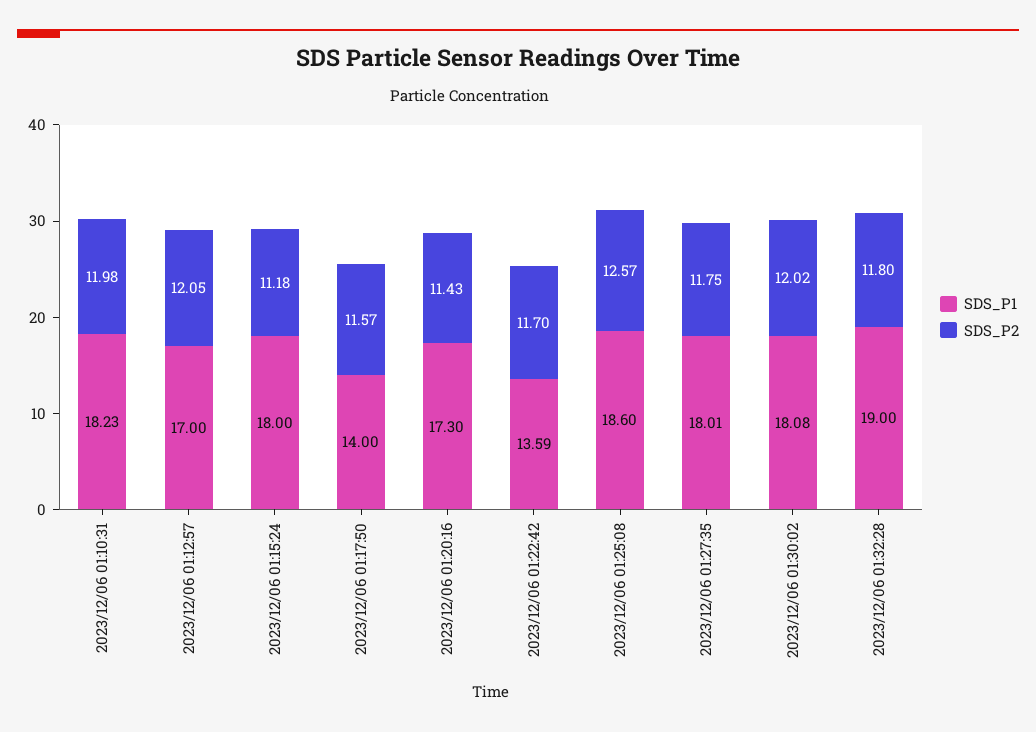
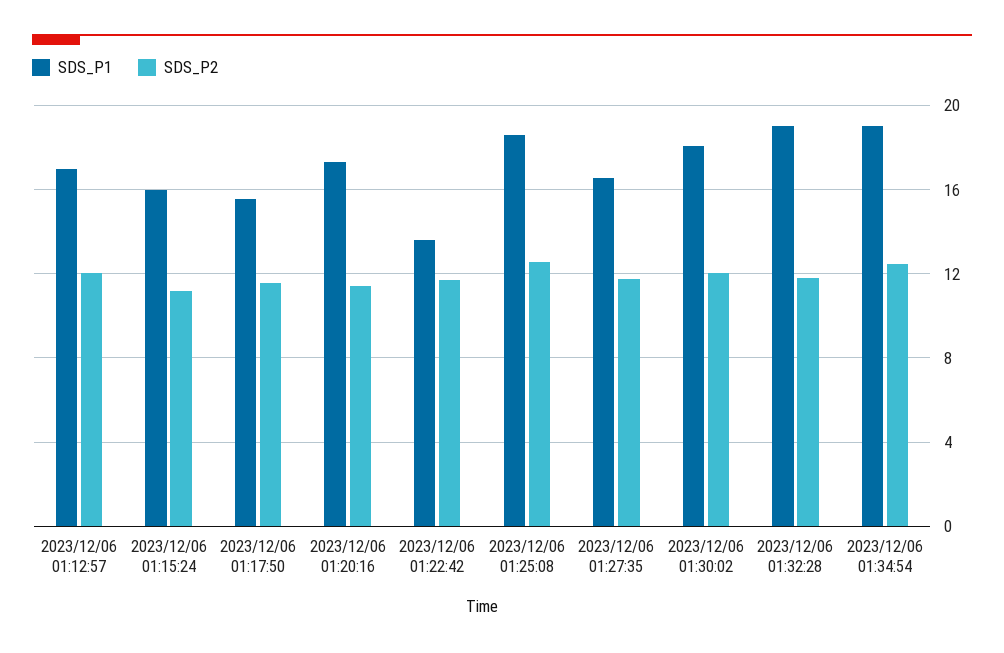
SDS_P1, 2023/12/06 01:10:31: 18.23 -> none
SDS_P2, 2023/12/06 01:10:31: 11.98 -> none
SDS_P1, 2023/12/06 01:15:24: 18 -> 16
SDS_P1, 2023/12/06 01:17:50: 14 -> 15.5
SDS_P1, 2023/12/06 01:27:35: 18.01 -> 16.5
SDS_P1, 2023/12/06 01:34:54: none -> 19
SDS_P2, 2023/12/06 01:34:54: none -> 12.5

